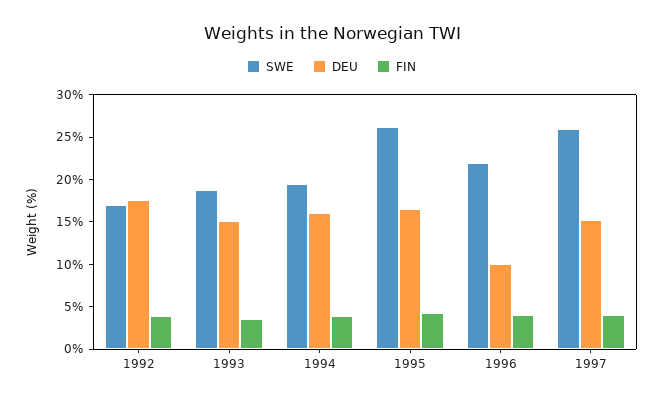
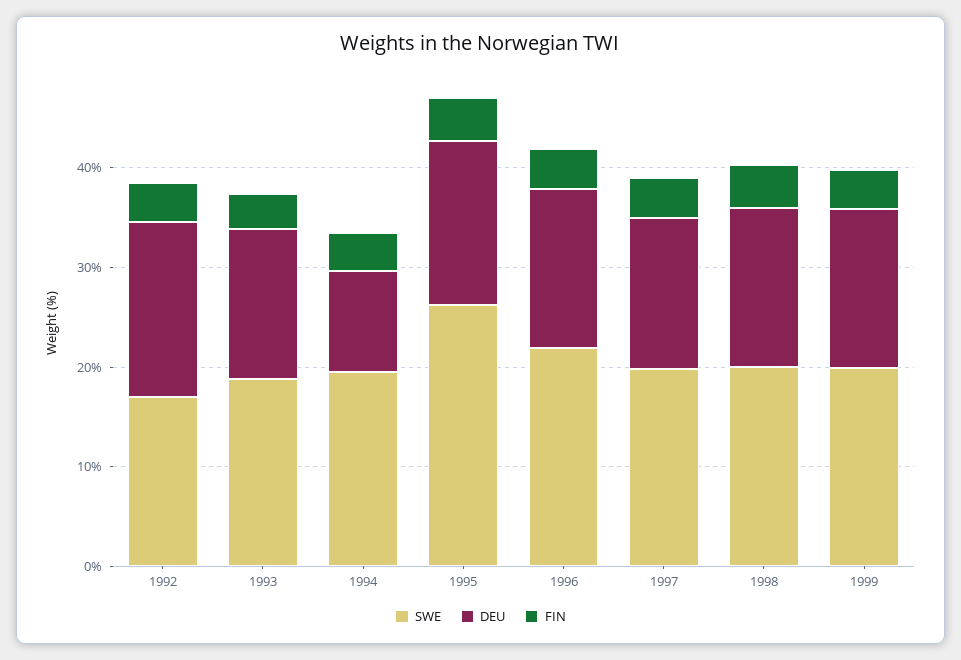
DEU, 1994: 16 -> 10
DEU, 1996: 10 -> 16
SWE, 1997: 26 -> 20
SWE, 1998: none -> 20
DEU, 1998: none -> 16
FIN, 1998: none -> 4
SWE, 1999: none -> 20
DEU, 1999: none -> 16
FIN, 1999: none -> 4

